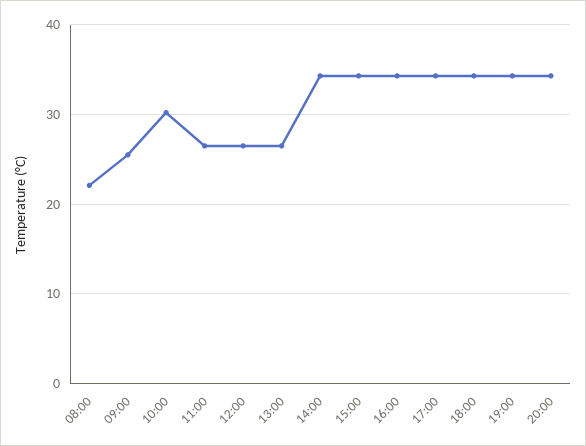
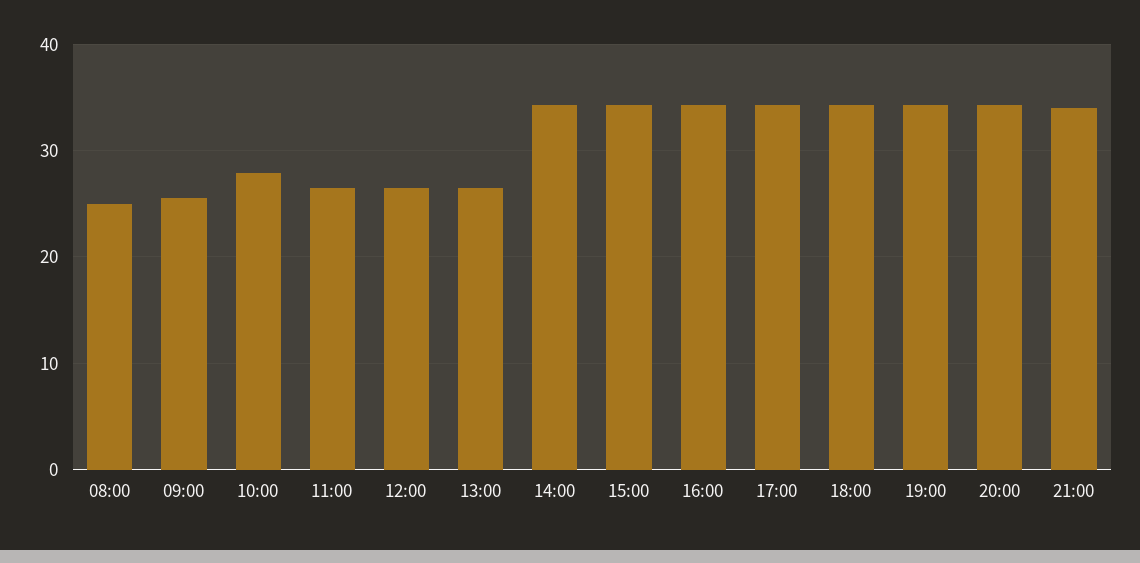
08:00: 22 -> 25
10:00: 30 -> 28
21:00: none -> 34

